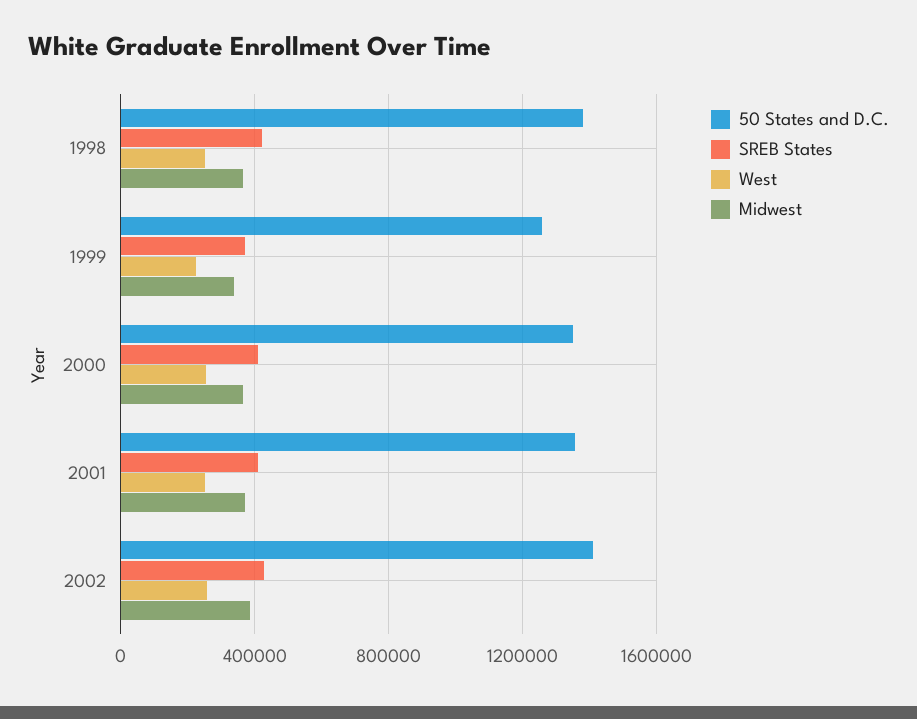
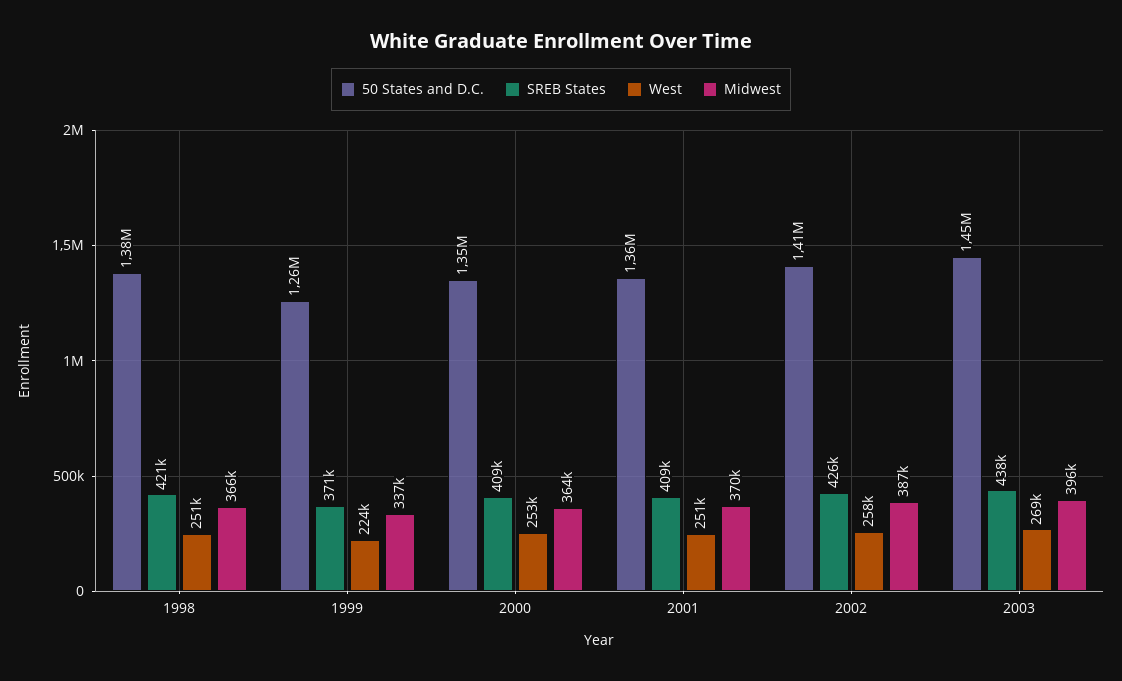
50 States and D.C., 2003: none -> 1450000
SREB States, 2003: none -> 438000
West, 2003: none -> 269000
Midwest, 2003: none -> 396000

